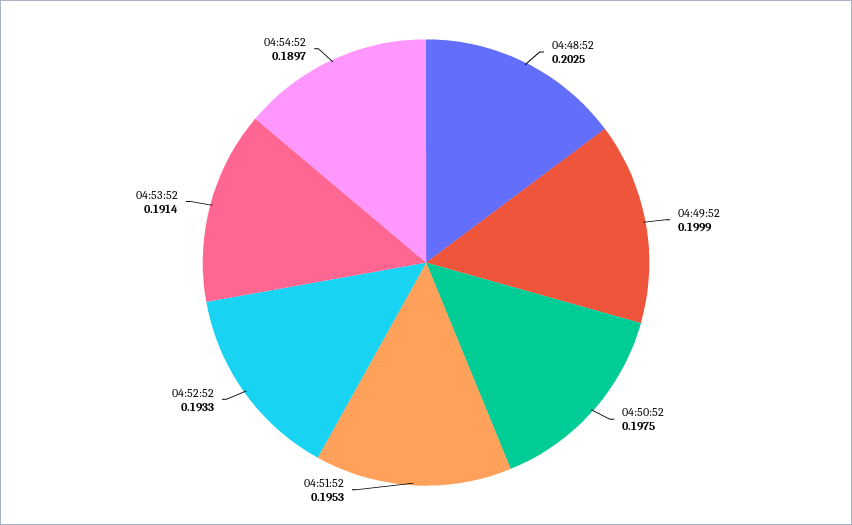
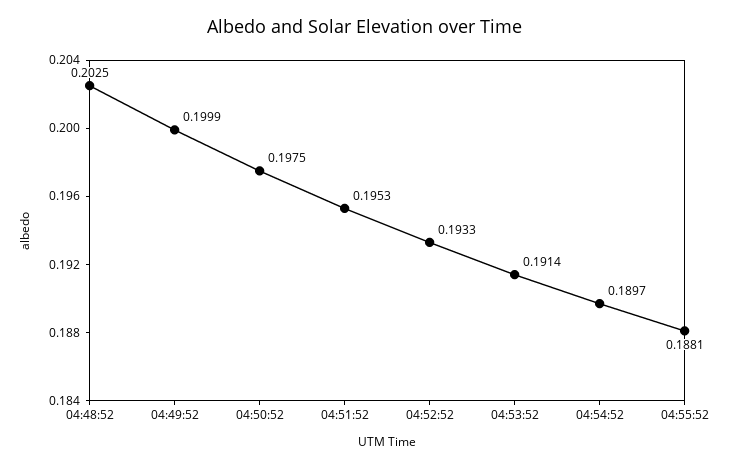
04:55:52: none -> 0.1881

